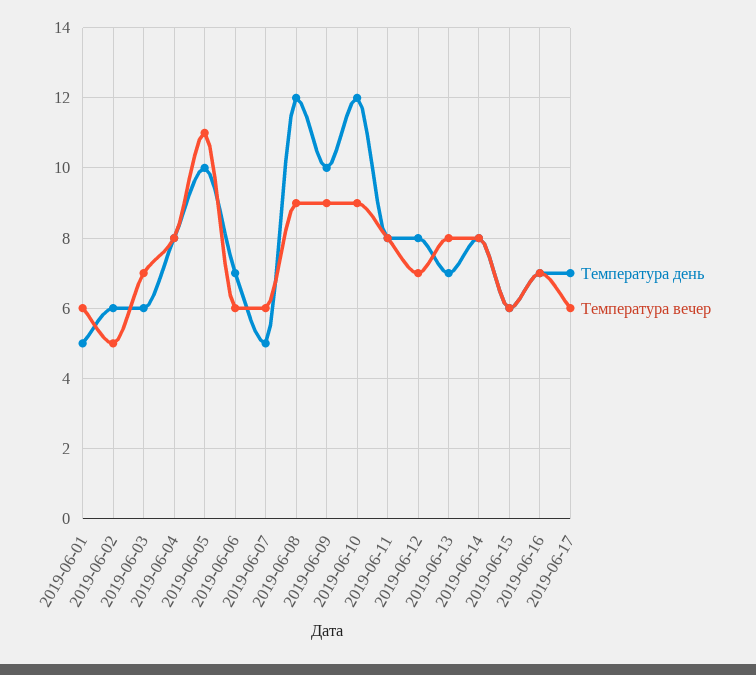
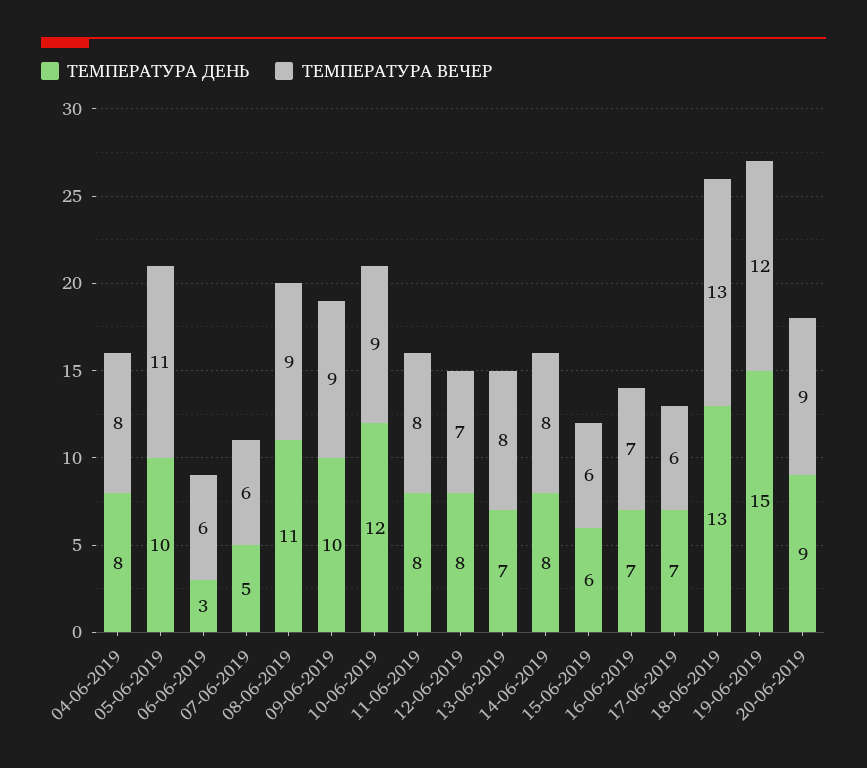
Температура день, 2019-06-01: 5 -> none
Температура вечер, 2019-06-01: 6 -> none
Температура день, 2019-06-02: 6 -> none
Температура вечер, 2019-06-02: 5 -> none
Температура день, 2019-06-03: 6 -> none
Температура вечер, 2019-06-03: 7 -> none
Температура день, 2019-06-06: 7 -> 3
Температура день, 2019-06-08: 12 -> 11
Температура день, 18-06-2019: none -> 13
Температура вечер, 18-06-2019: none -> 13
Температура день, 19-06-2019: none -> 15
Температура вечер, 19-06-2019: none -> 12
Температура день, 20-06-2019: none -> 9
Температура вечер, 20-06-2019: none -> 9

